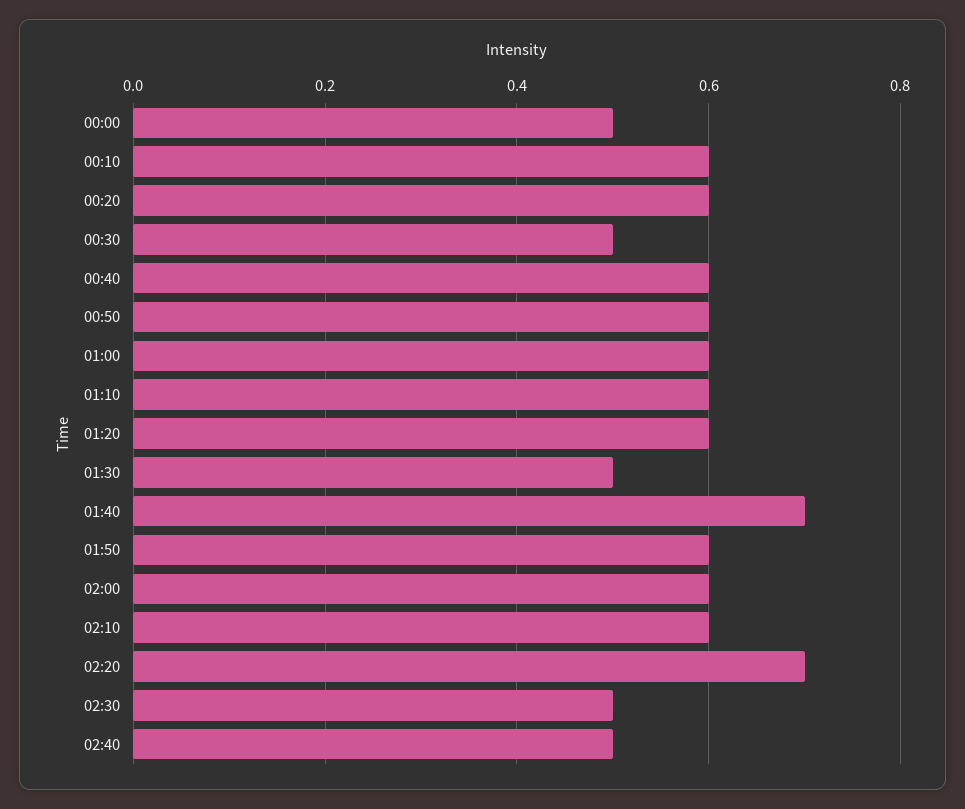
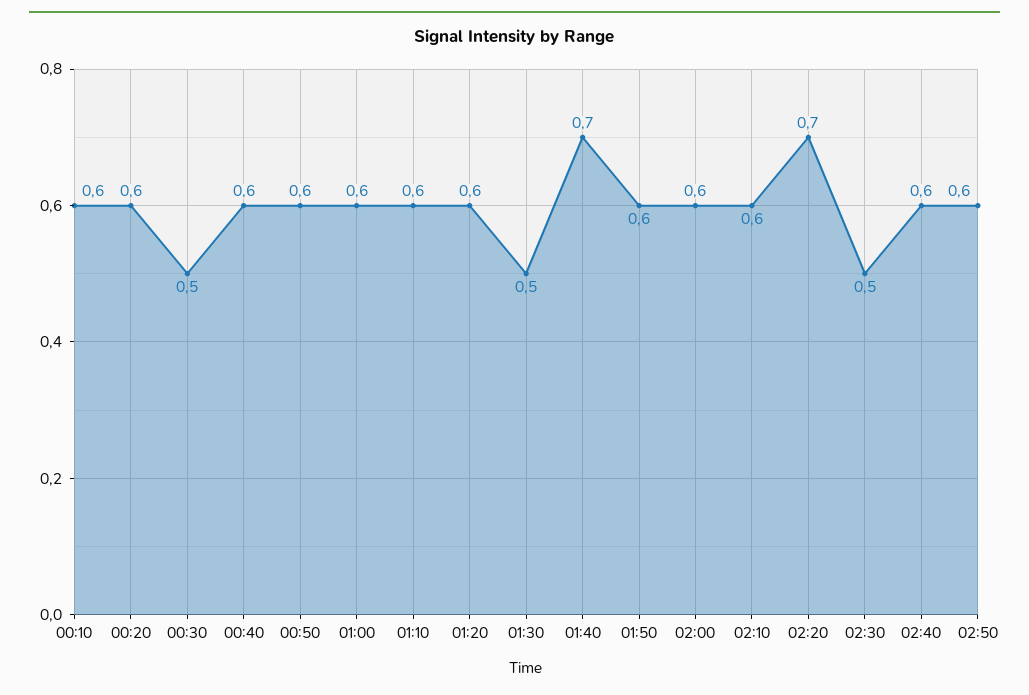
00:00: 0.5 -> none
02:40: 0.5 -> 0.6
02:50: none -> 0.6

